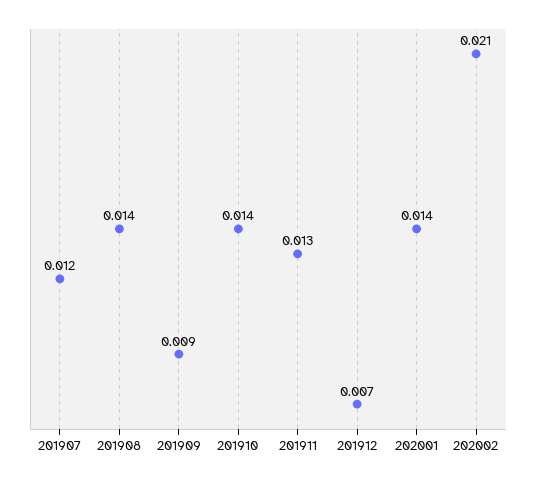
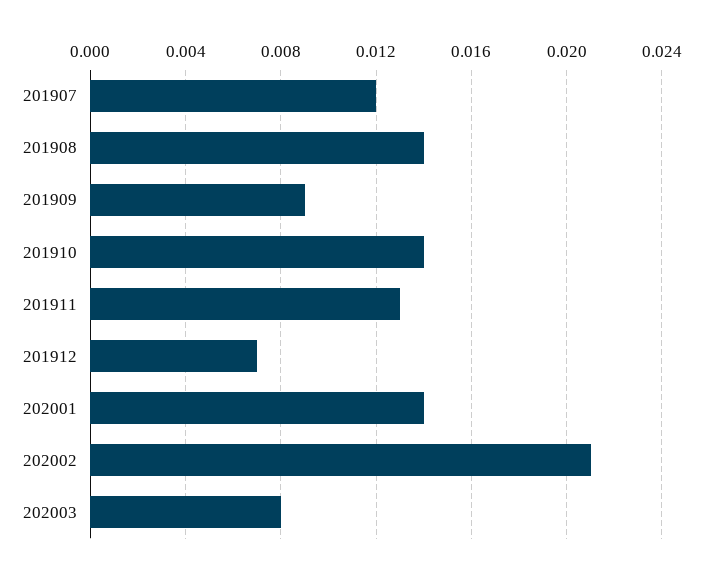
202003: none -> 0.008

